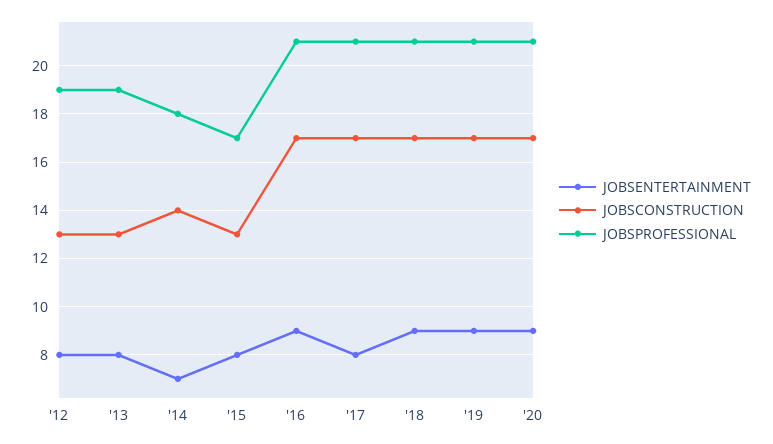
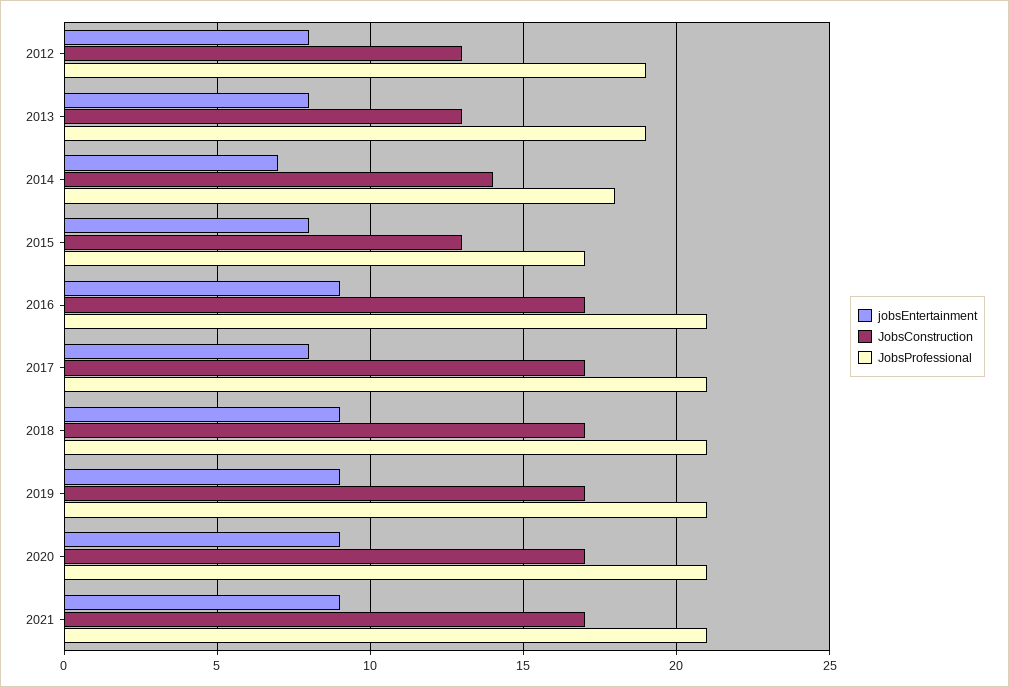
JOBSENTERTAINMENT, 2021: none -> 9
JOBSCONSTRUCTION, 2021: none -> 17
JOBSPROFESSIONAL, 2021: none -> 21

